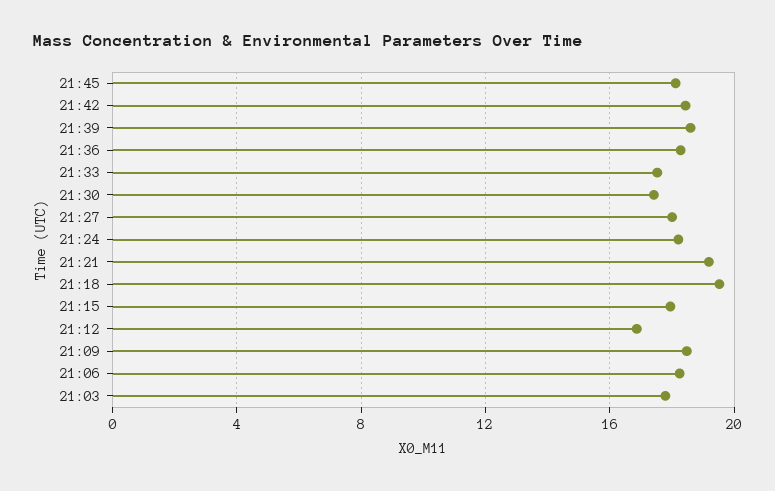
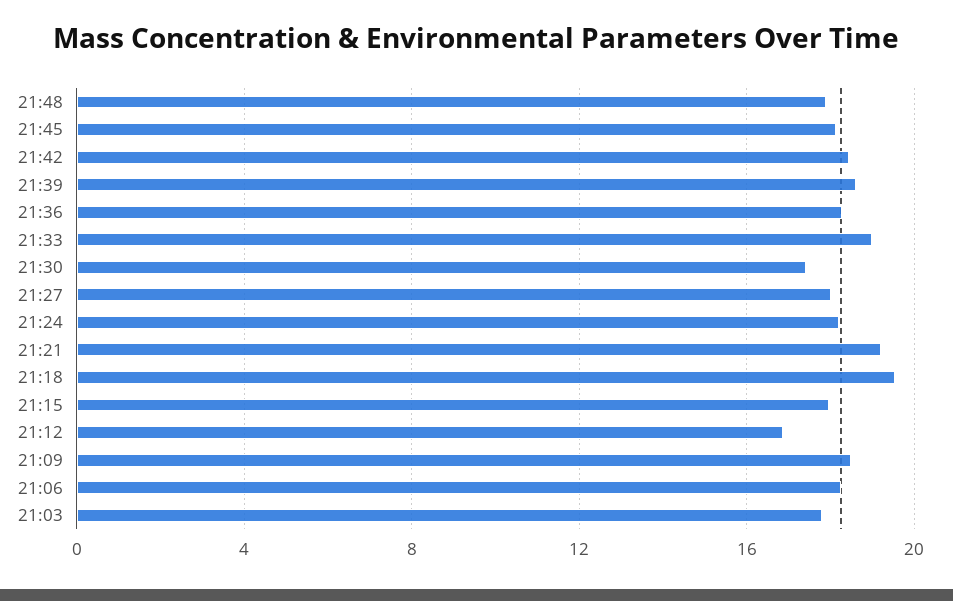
21:33: 17.5 -> 19
21:48: none -> 18

